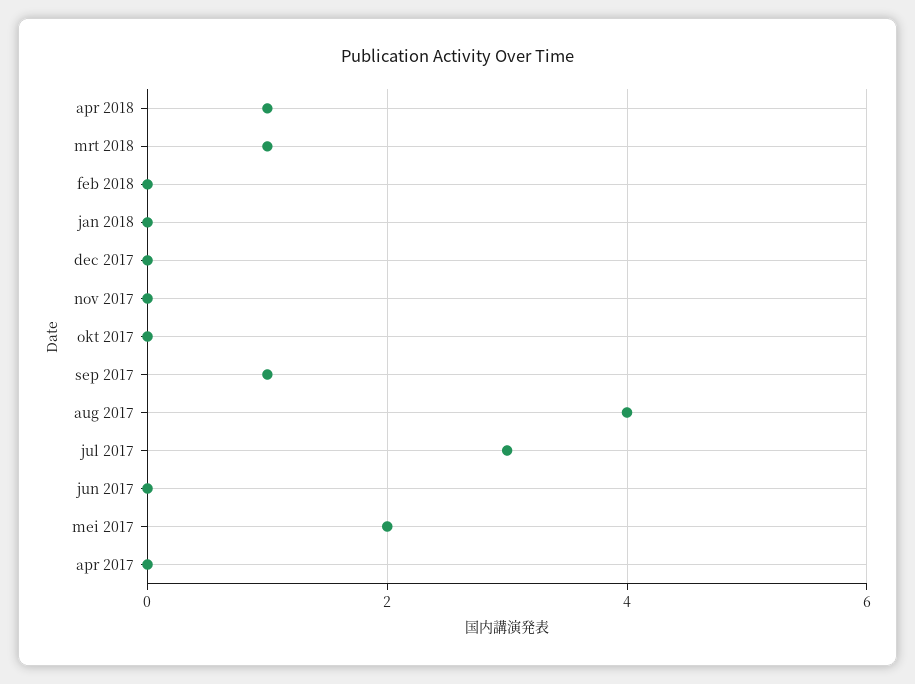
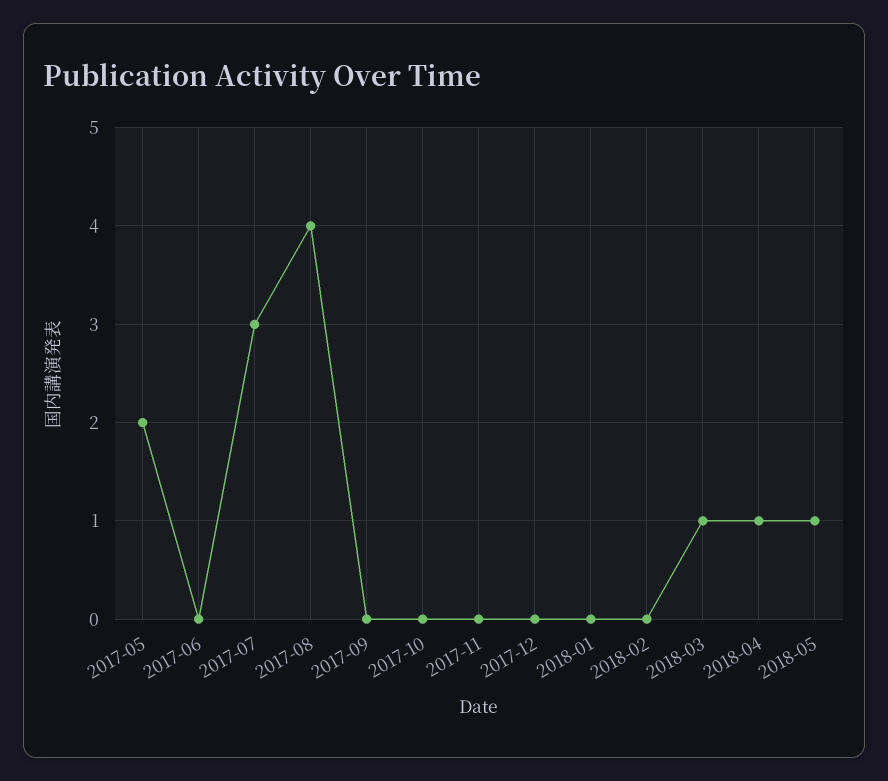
sep 2017: 1 -> 0
apr 2017: 0 -> none
2018-05: none -> 1

